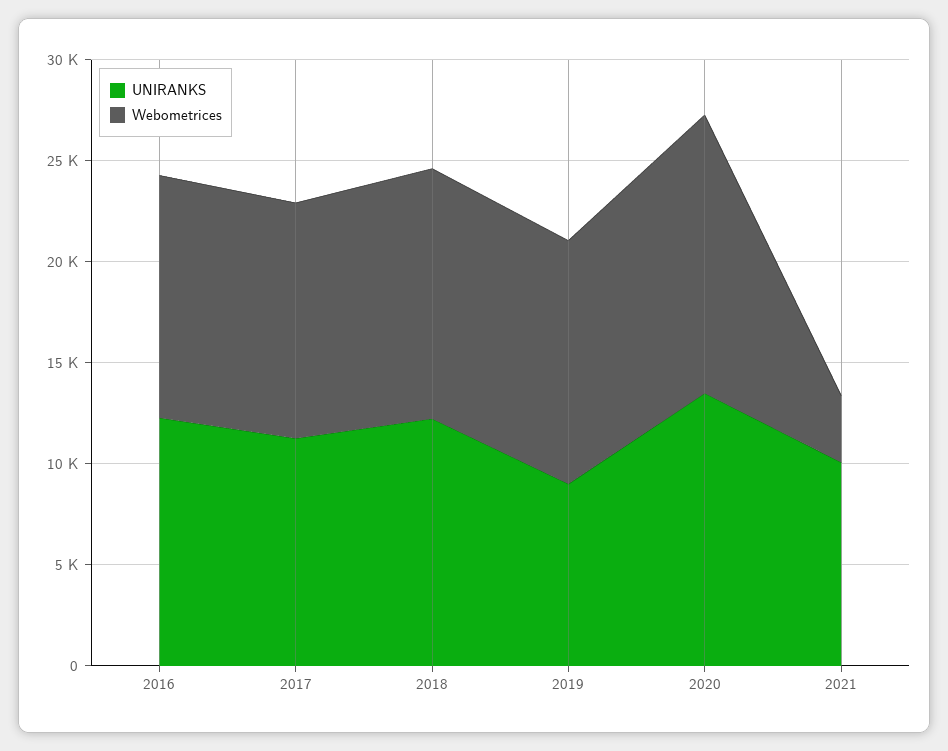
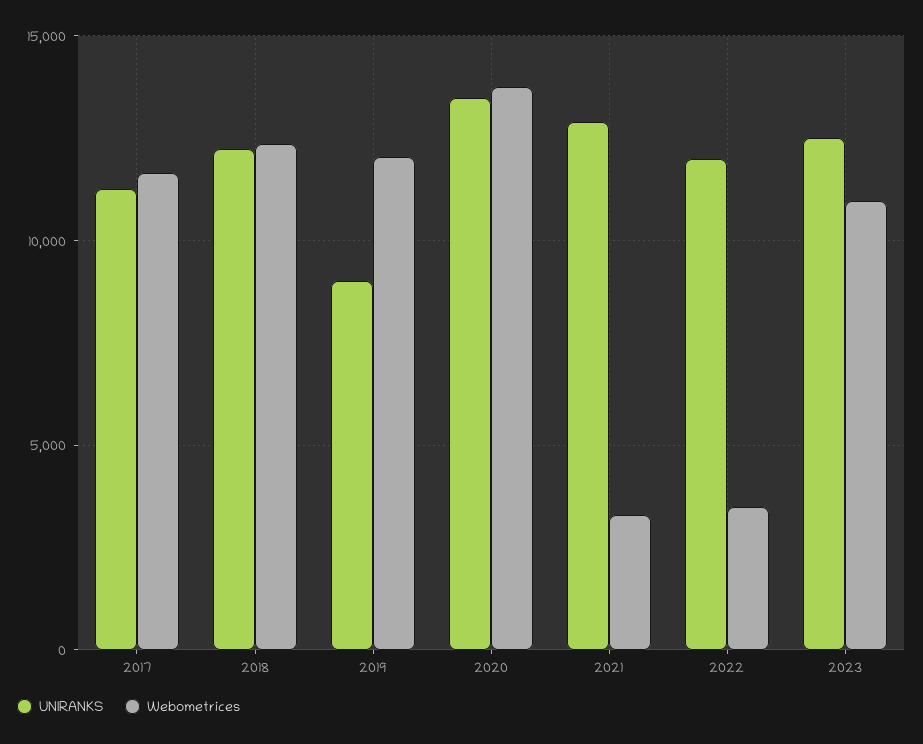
UNIRANKS, 2016: 12000 -> none
Webometrices, 2016: 12000 -> none
UNIRANKS, 2021: 10000 -> 13000
UNIRANKS, 2022: none -> 12000
Webometrices, 2022: none -> 3500
UNIRANKS, 2023: none -> 12500
Webometrices, 2023: none -> 11000

